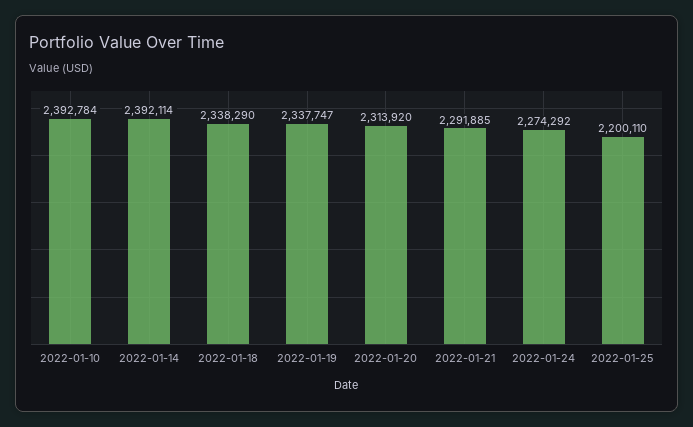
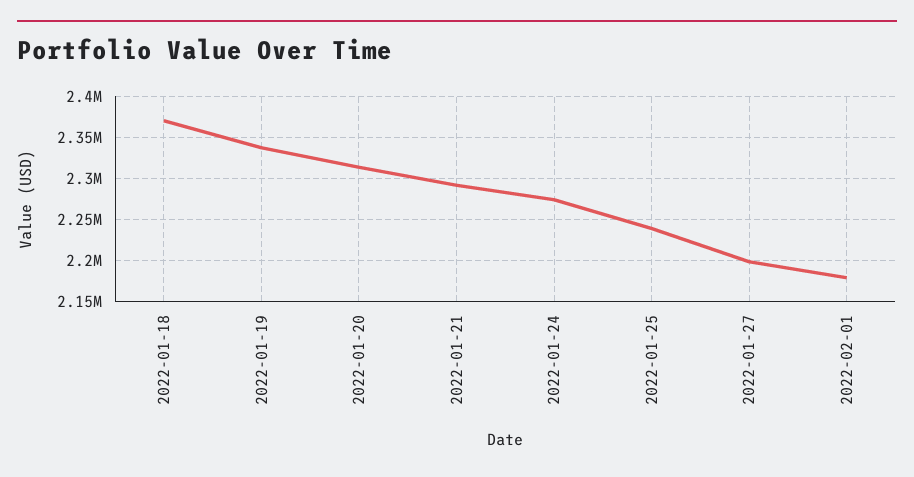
2022-01-10: 2392784 -> none
2022-01-14: 2392114 -> none
2022-01-18: 2338290 -> 2370000
2022-01-25: 2200110 -> 2240000
2022-01-27: none -> 2200000
2022-02-01: none -> 2180000

